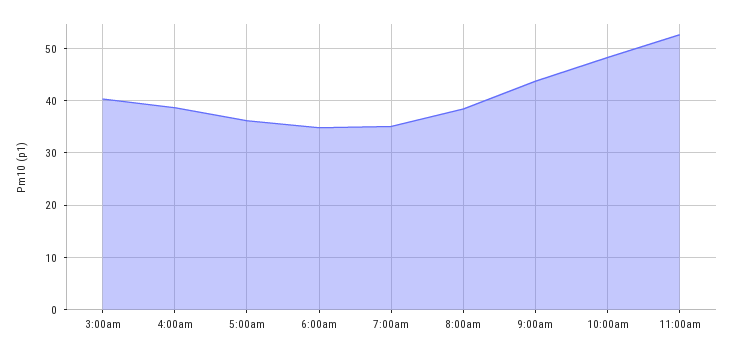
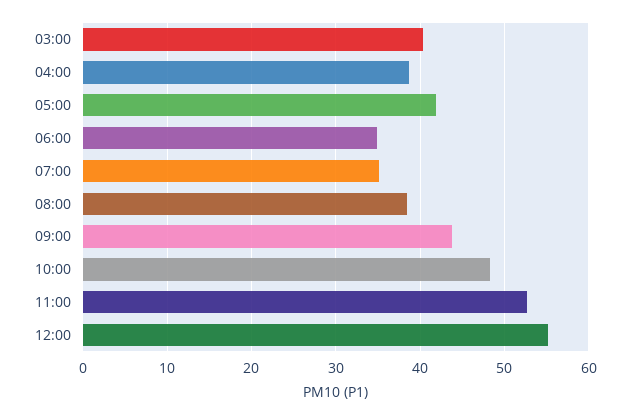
5:00am: 36 -> 42
12:00: none -> 55

